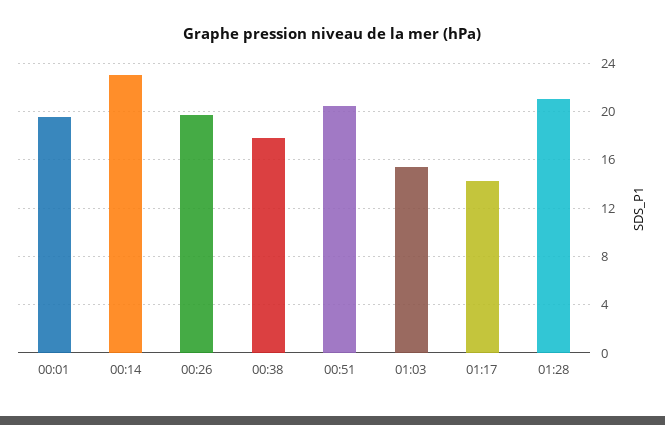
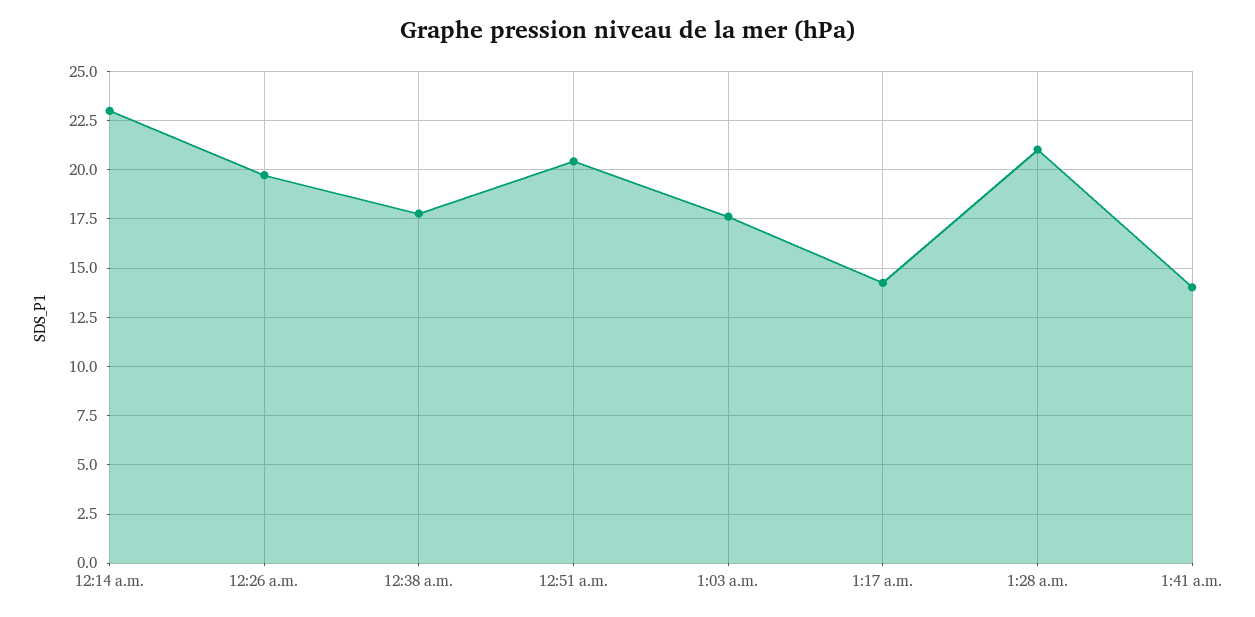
00:01: 19.5 -> none
01:03: 15.5 -> 17.5
1:41 a.m.: none -> 14

